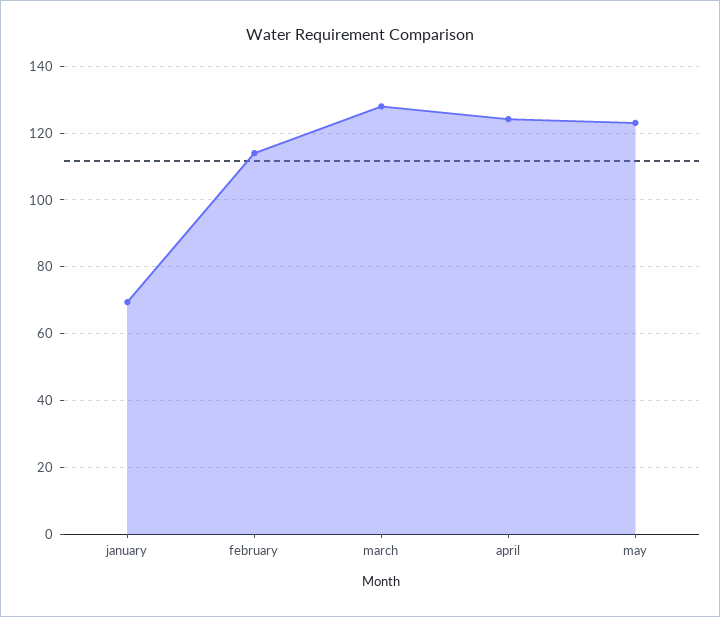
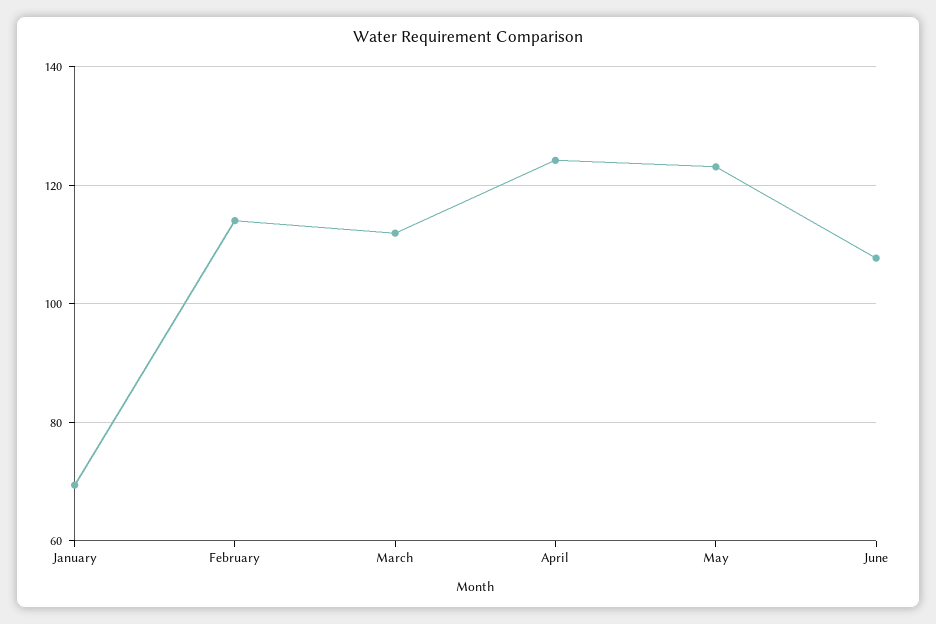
march: 128 -> 112
June: none -> 108

